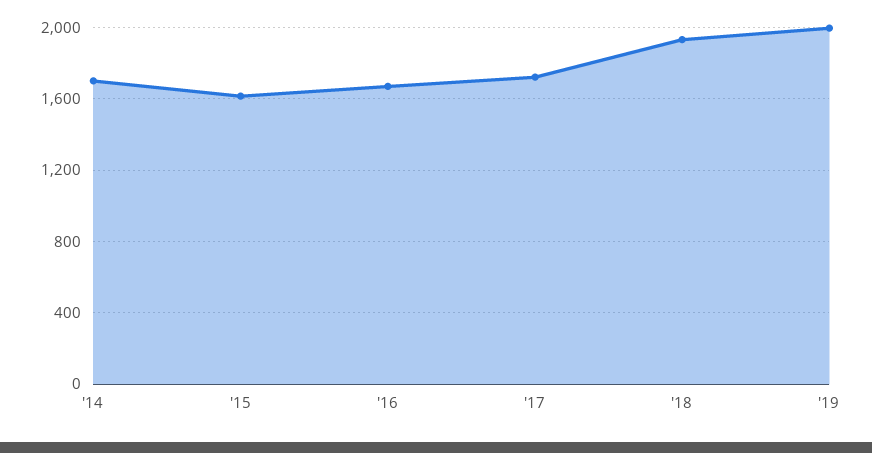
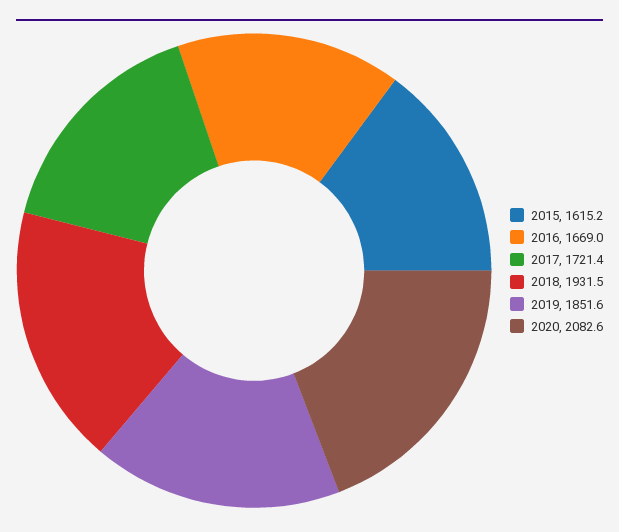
'14: 1700 -> none
'19: 2000 -> 1851.6
2020: none -> 2082.6

